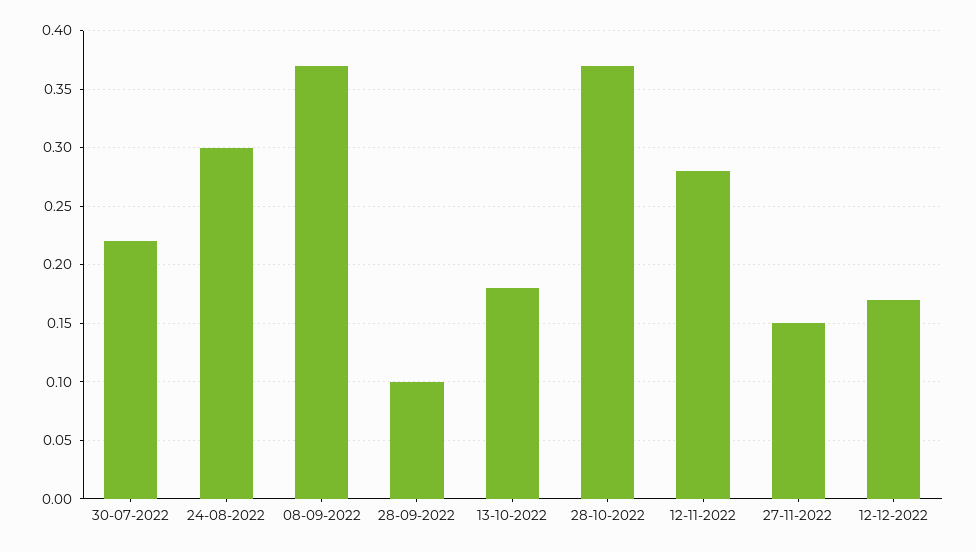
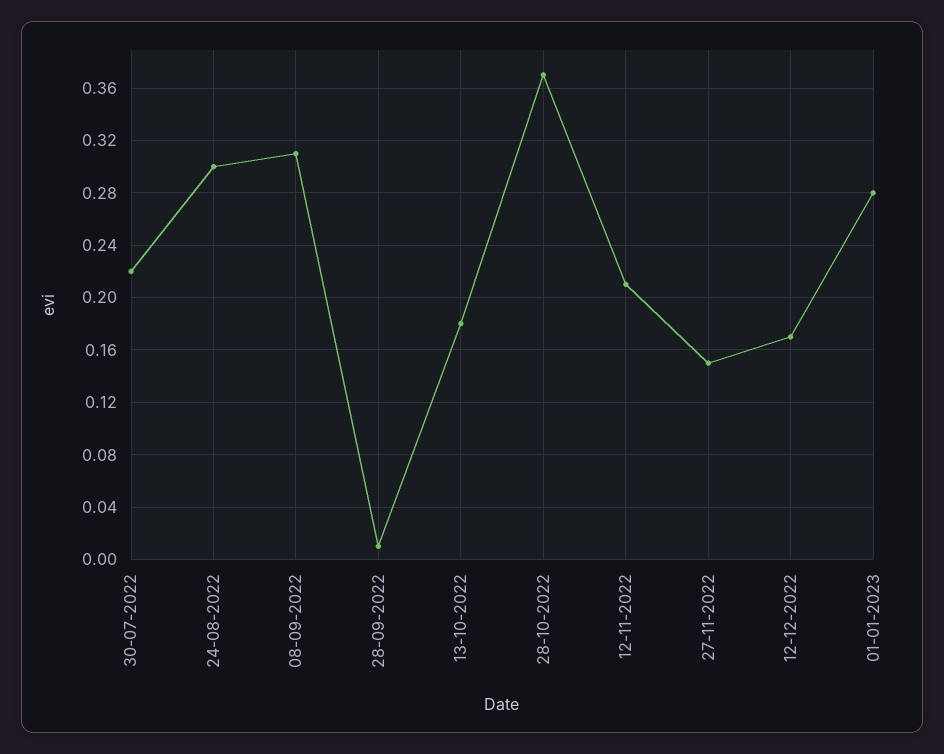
08-09-2022: 0.37 -> 0.31
28-09-2022: 0.1 -> 0.01
12-11-2022: 0.28 -> 0.21
01-01-2023: none -> 0.28

